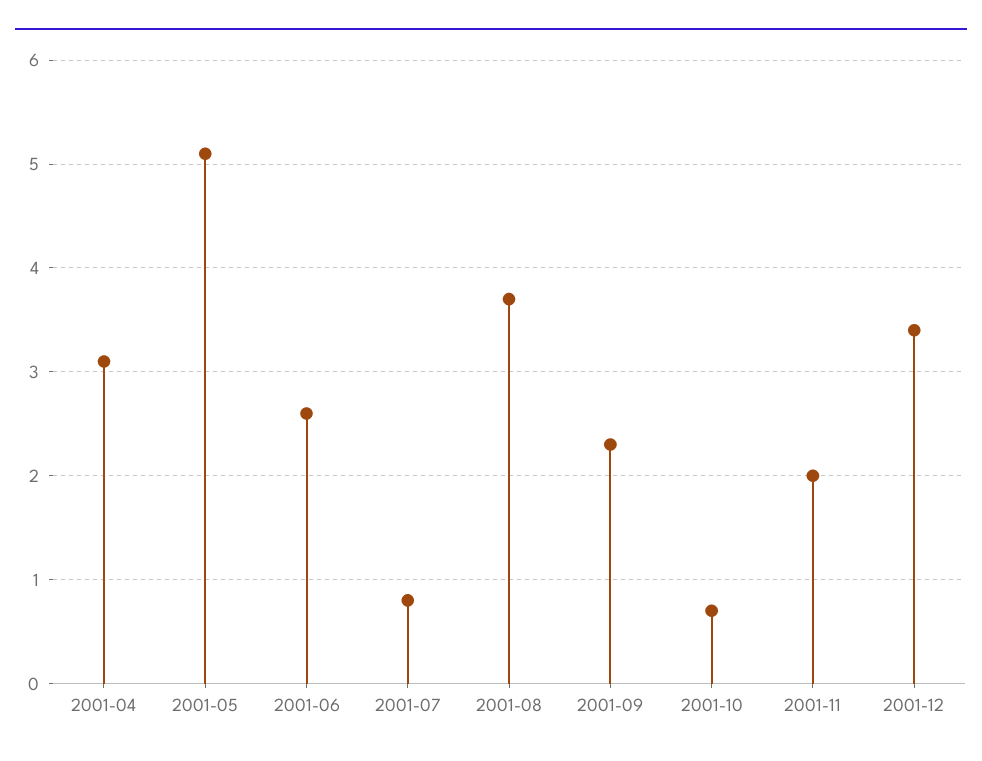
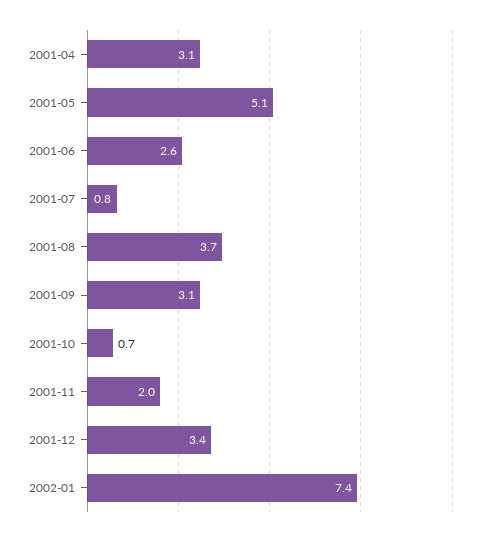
2001-09: 2.3 -> 3.1
2002-01: none -> 7.4

